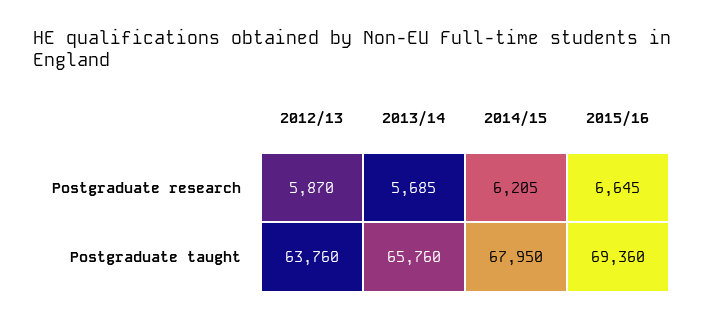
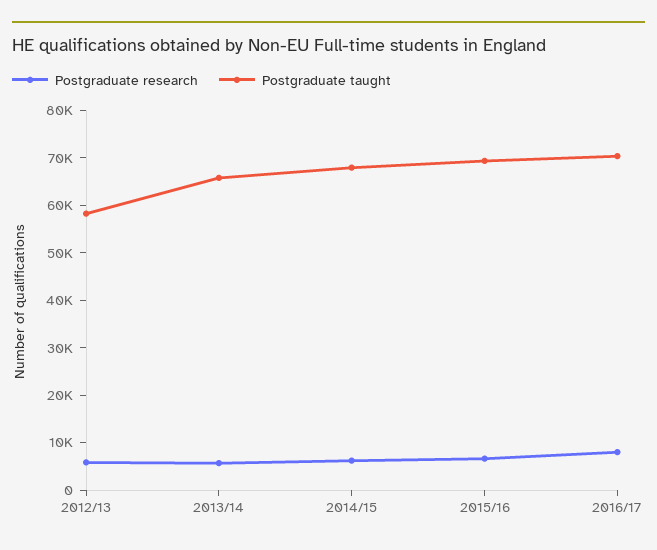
Postgraduate taught, 2012/13: 63760 -> 58000
Postgraduate research, 2016/17: none -> 8000
Postgraduate taught, 2016/17: none -> 70000

